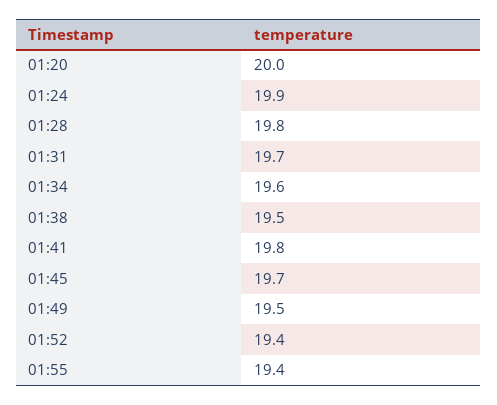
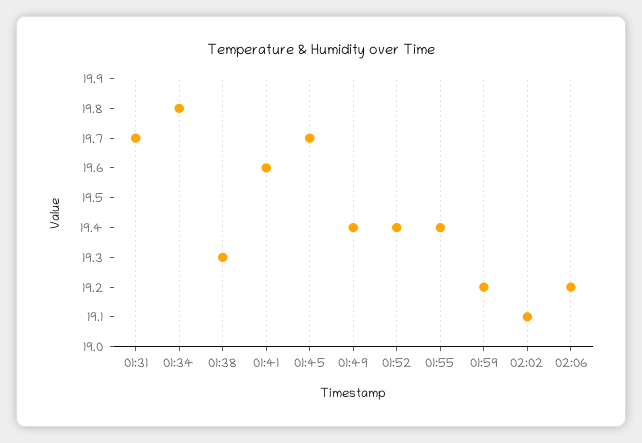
01:20: 20 -> none
01:24: 19.9 -> none
01:28: 19.8 -> none
01:34: 19.6 -> 19.8
01:38: 19.5 -> 19.3
01:41: 19.8 -> 19.6
01:49: 19.5 -> 19.4
01:59: none -> 19.2
02:02: none -> 19.1
02:06: none -> 19.2

